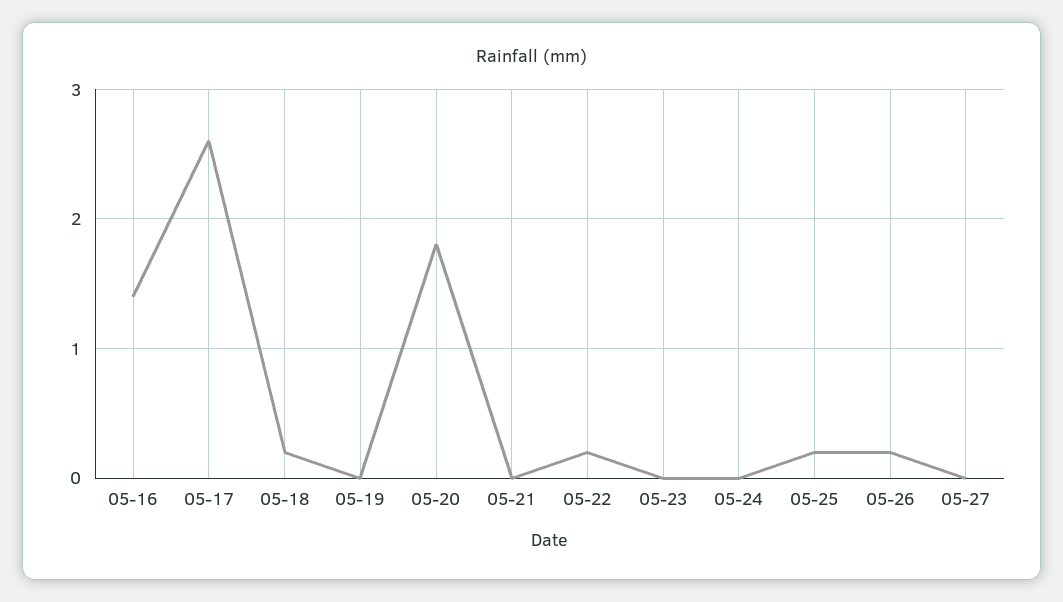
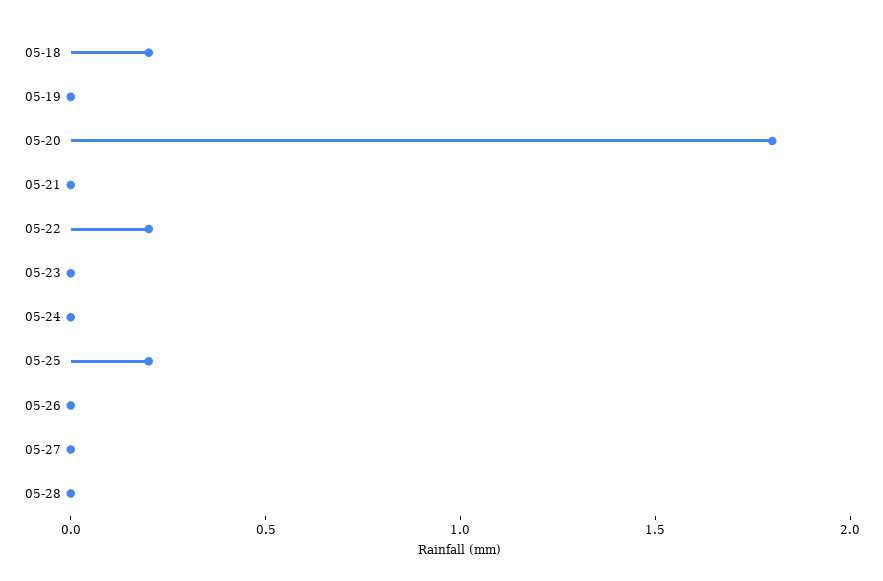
05-16: 1.4 -> none
05-17: 2.6 -> none
05-26: 0.2 -> 0
05-28: none -> 0

